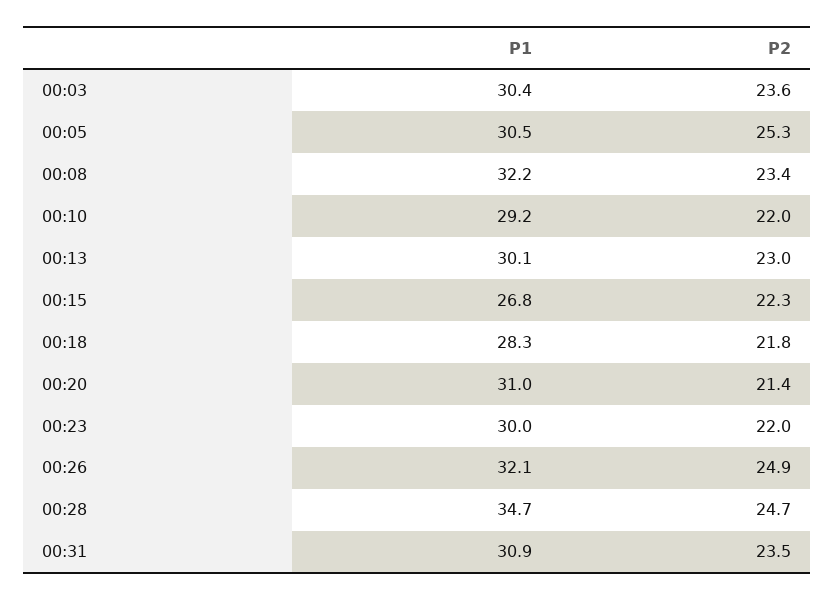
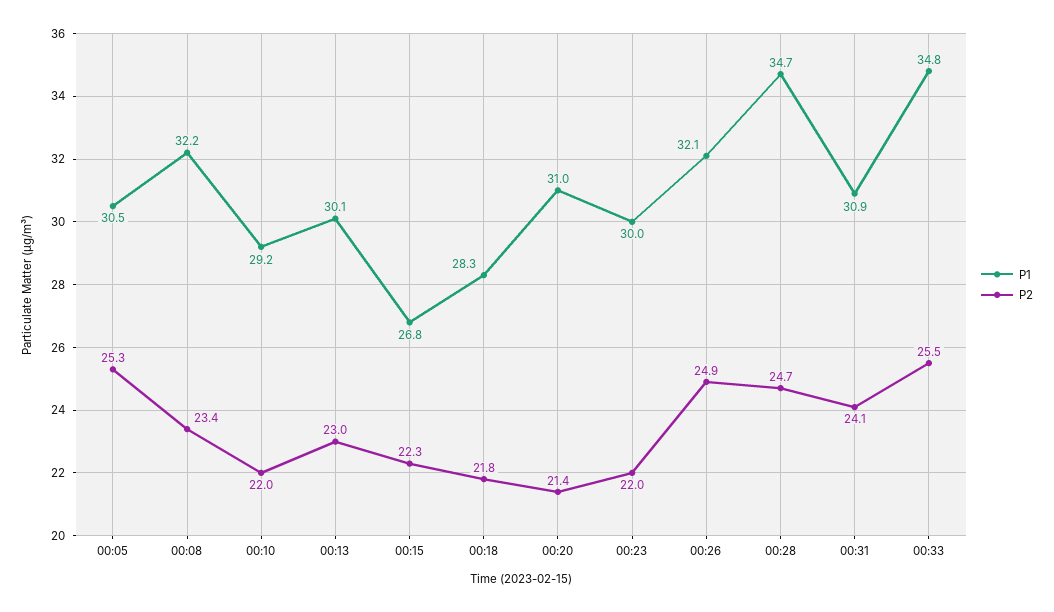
P1, 00:03: 30.4 -> none
P2, 00:03: 23.6 -> none
P2, 00:31: 23.5 -> 24.1
P1, 00:33: none -> 34.8
P2, 00:33: none -> 25.5

